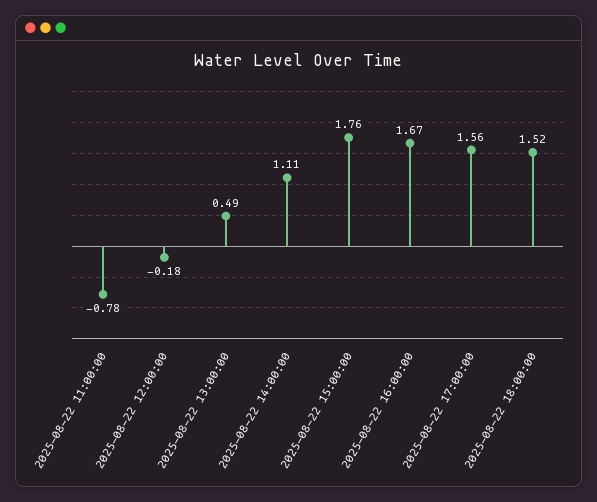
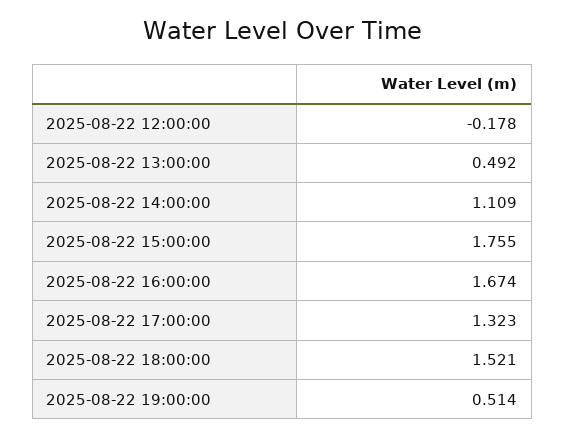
2025-08-22 11:00:00: -0.78 -> none
2025-08-22 17:00:00: 1.56 -> 1.323
2025-08-22 19:00:00: none -> 0.514

